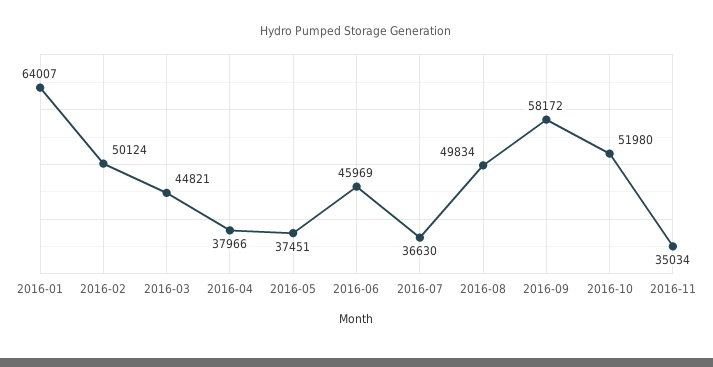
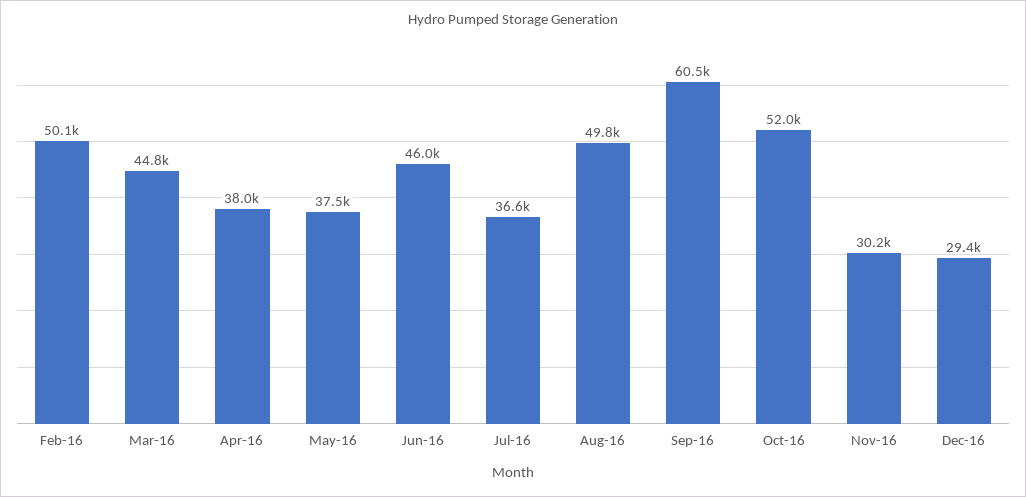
2016-01: 64007 -> none
2016-09: 58172 -> 60500
2016-11: 35034 -> 30200
Dec-16: none -> 29400

